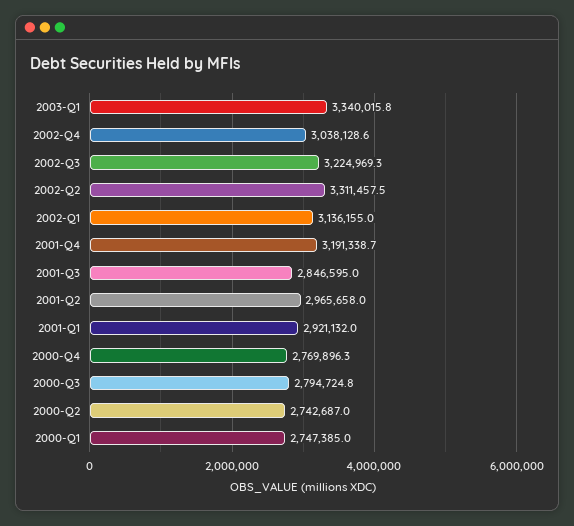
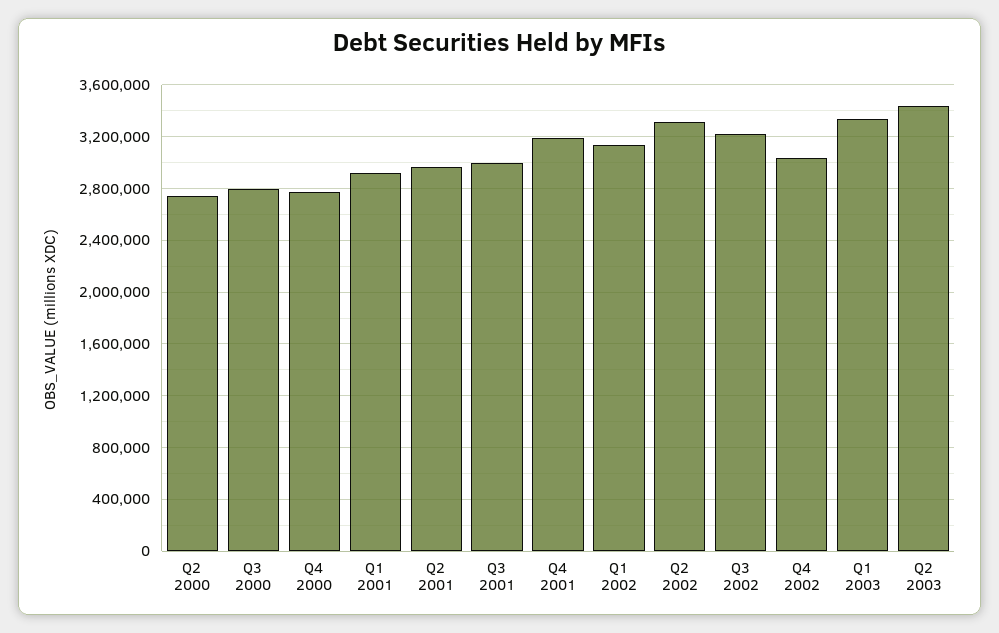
2001-Q3: 2846595 -> 3000000
2000-Q1: 2747385 -> none
Q2 2003: none -> 3450000

